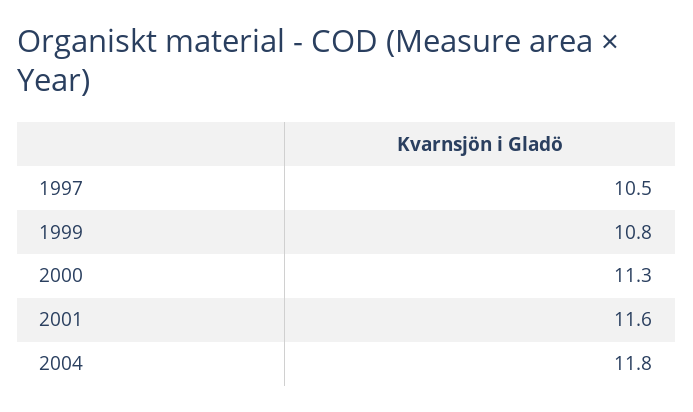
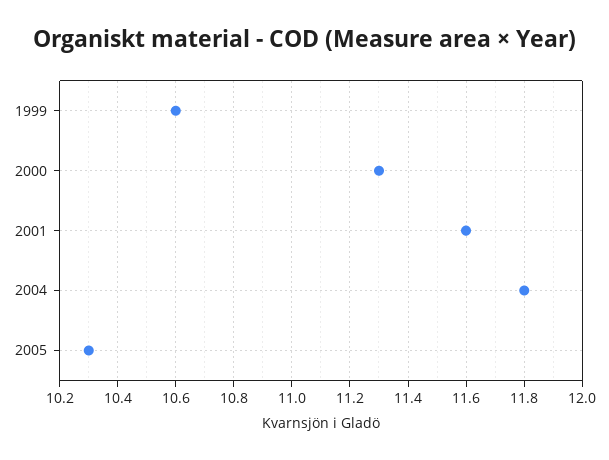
1997: 10.5 -> none
1999: 10.8 -> 10.6
2005: none -> 10.3

